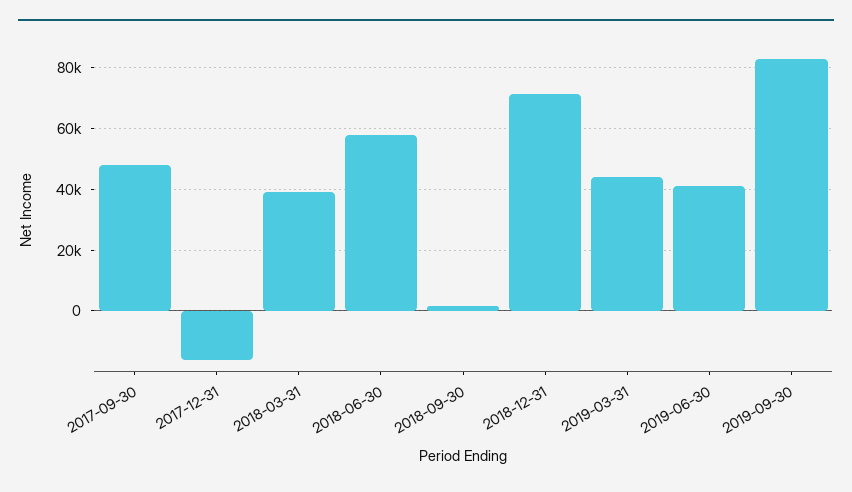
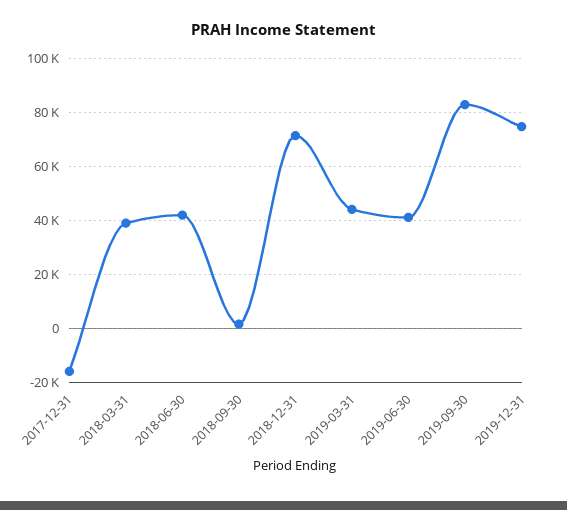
2017-09-30: 48000 -> none
2018-06-30: 58000 -> 42500
2019-12-31: none -> 75000

